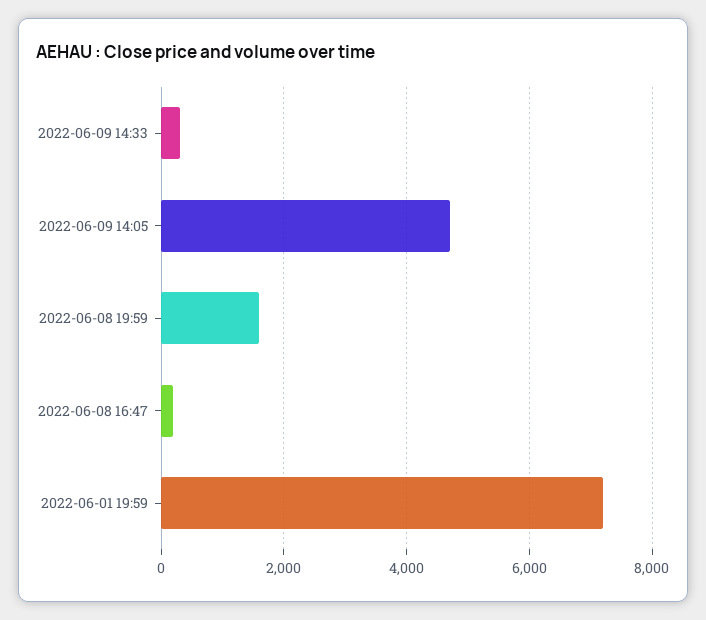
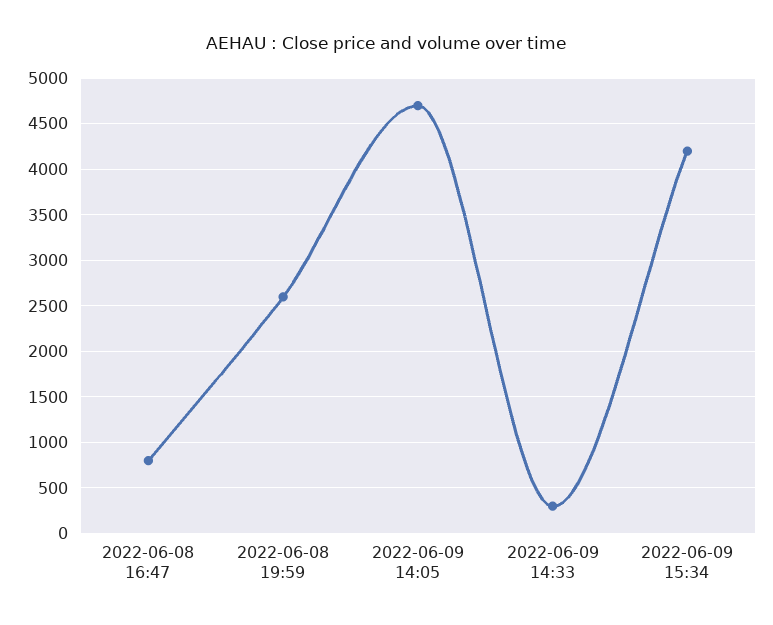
2022-06-08 19:59: 1600 -> 2600
2022-06-08 16:47: 200 -> 800
2022-06-01 19:59: 7200 -> none
2022-06-09 15:34: none -> 4200

